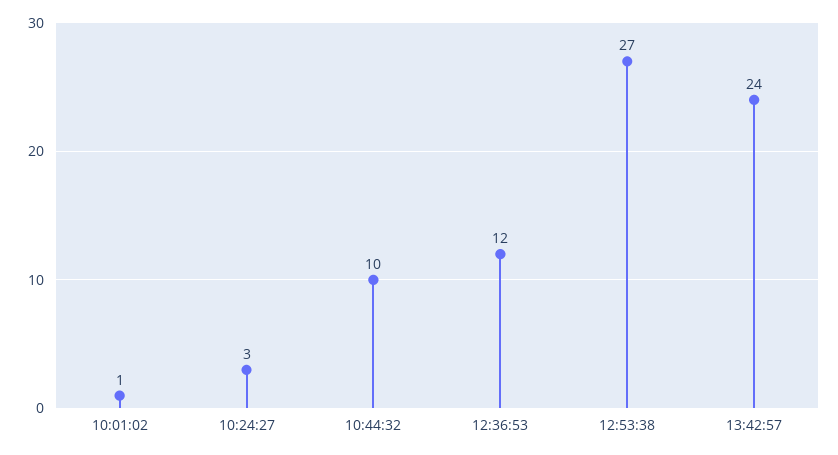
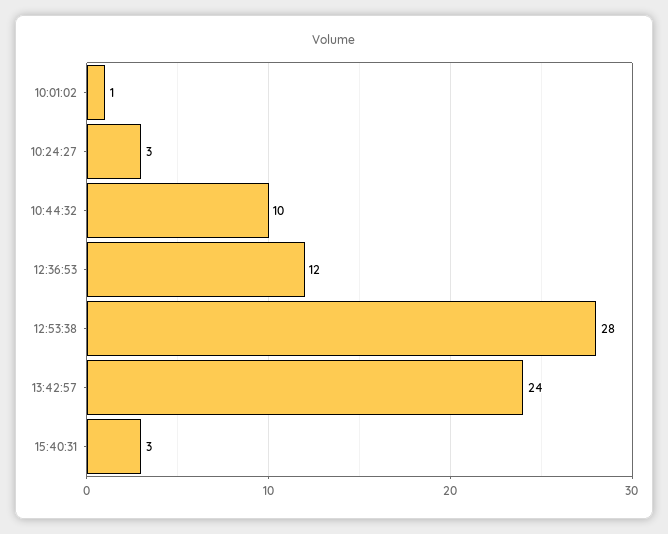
12:53:38: 27 -> 28
15:40:31: none -> 3

